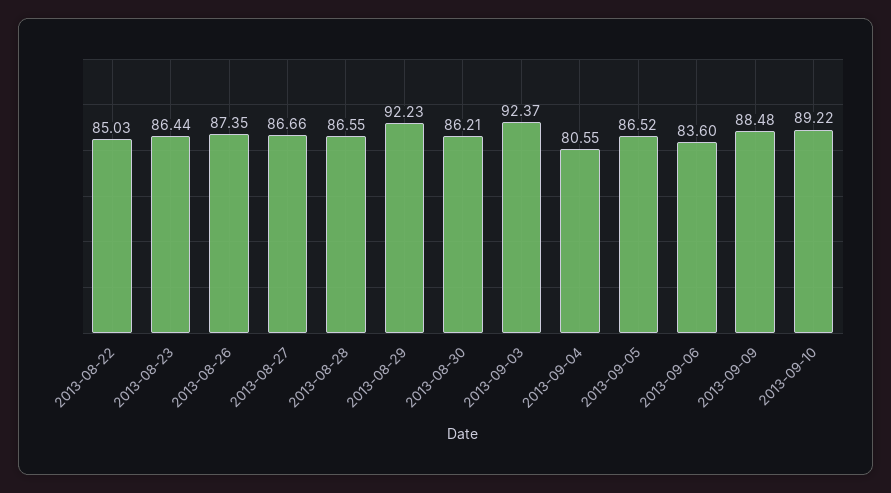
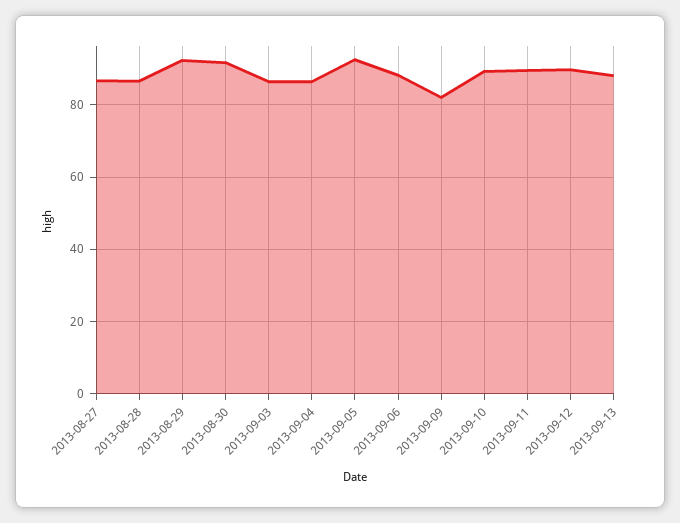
2013-08-22: 85.03 -> none
2013-08-23: 86.44 -> none
2013-08-26: 87.35 -> none
2013-08-30: 86.21 -> 92
2013-09-03: 92.37 -> 86
2013-09-04: 80.55 -> 86
2013-09-05: 86.52 -> 92
2013-09-06: 83.6 -> 88
2013-09-09: 88.48 -> 82
2013-09-11: none -> 90
2013-09-12: none -> 90
2013-09-13: none -> 88

